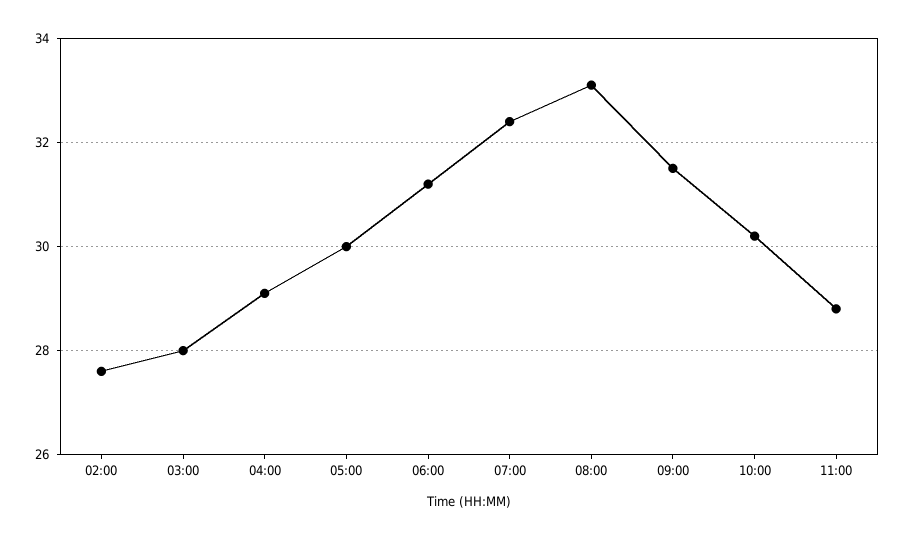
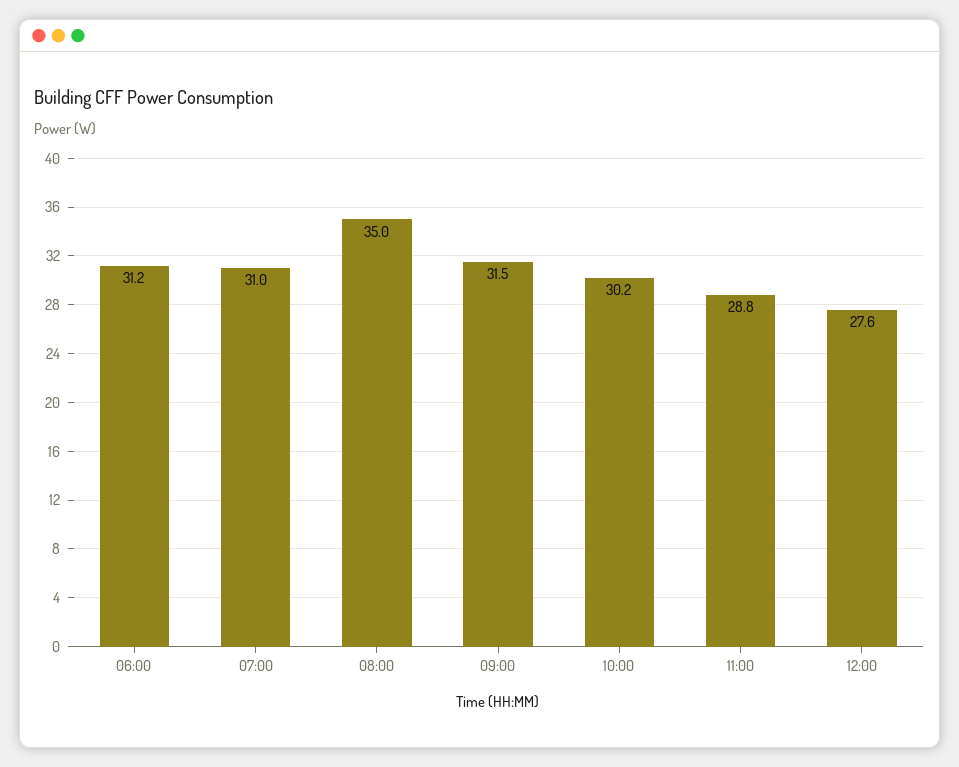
02:00: 27.5 -> none
03:00: 28 -> none
04:00: 29 -> none
05:00: 30 -> none
07:00: 32.5 -> 31
08:00: 33 -> 35
12:00: none -> 27.6

